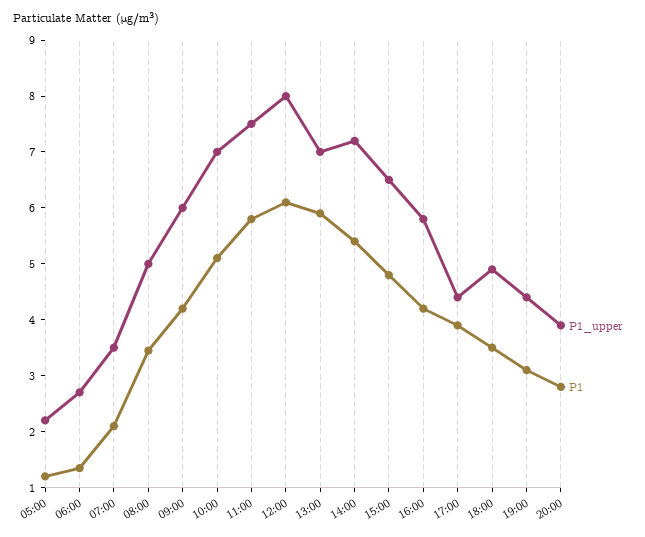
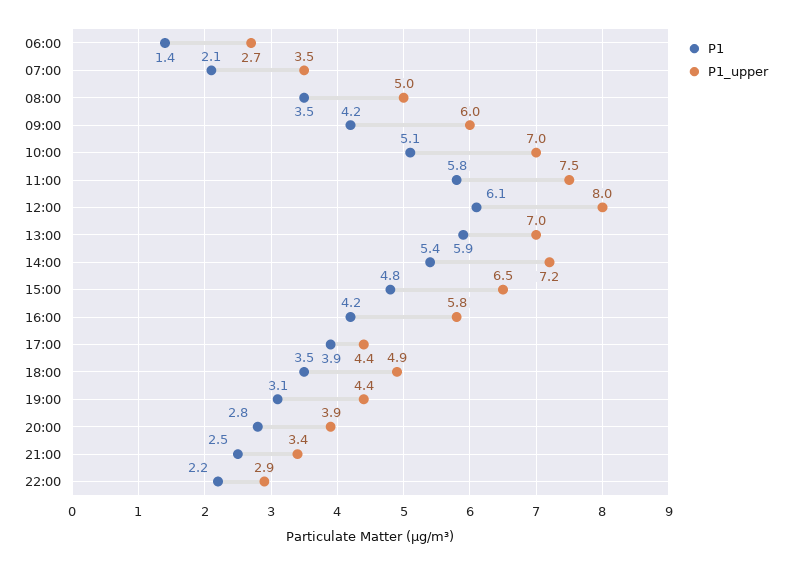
P1_upper, 05:00: 2.2 -> none
P1, 05:00: 1.2 -> none
P1, 21:00: none -> 2.5
P1_upper, 21:00: none -> 3.4
P1, 22:00: none -> 2.2
P1_upper, 22:00: none -> 2.9

